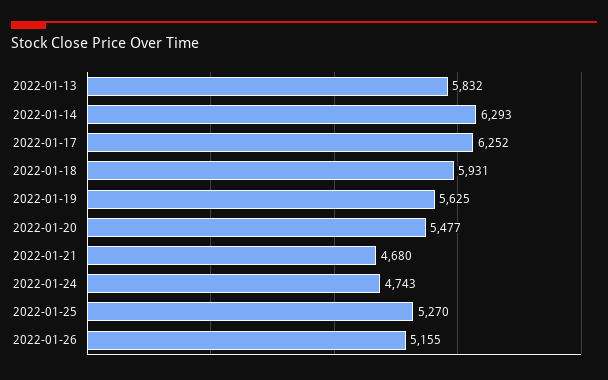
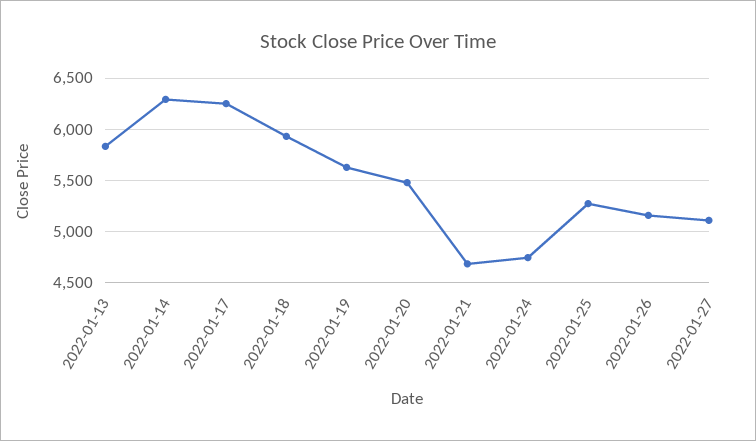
2022-01-27: none -> 5100

